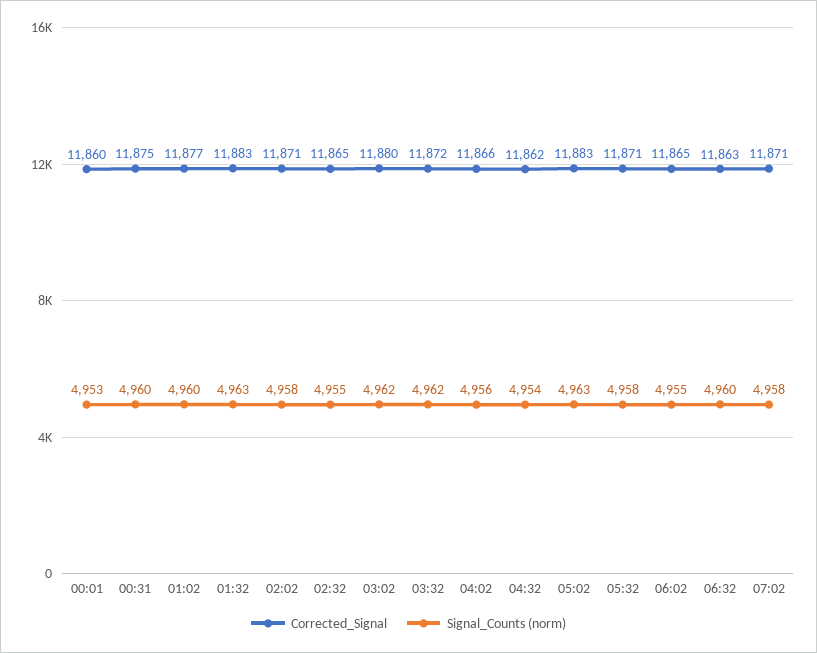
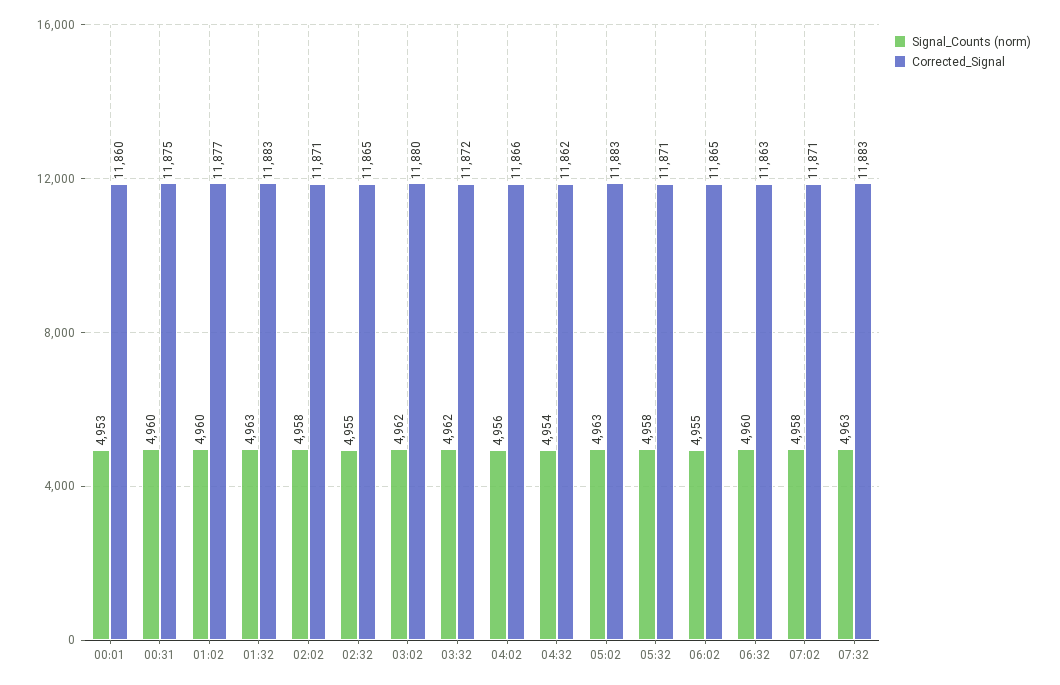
Signal_Counts (norm), 07:32: none -> 4963
Corrected_Signal, 07:32: none -> 11883

